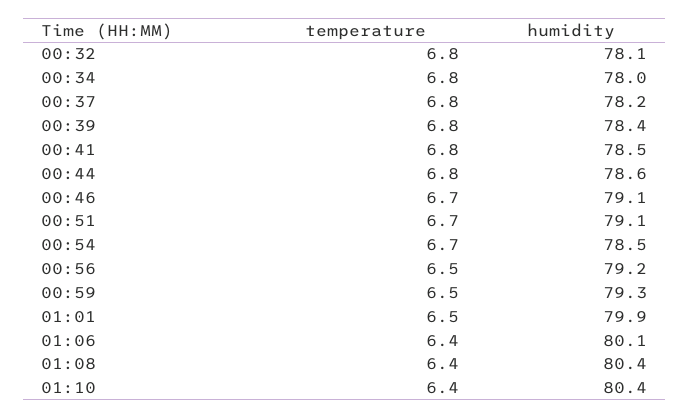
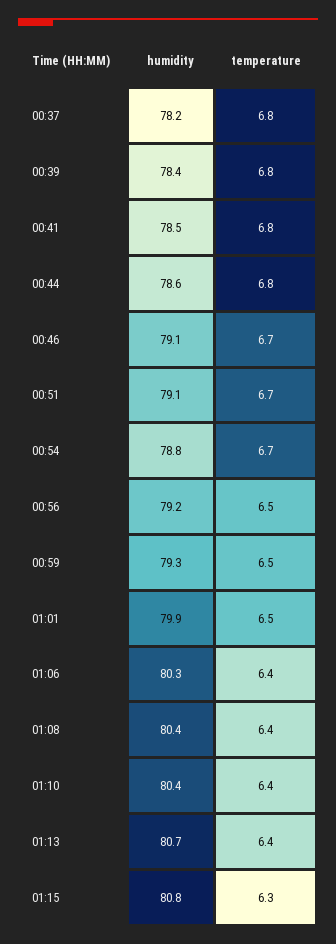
temperature, 00:32: 6.8 -> none
humidity, 00:32: 78.1 -> none
temperature, 00:34: 6.8 -> none
humidity, 00:34: 78 -> none
humidity, 00:54: 78.5 -> 78.8
humidity, 01:06: 80.1 -> 80.3
humidity, 01:13: none -> 80.7
temperature, 01:13: none -> 6.4
humidity, 01:15: none -> 80.8
temperature, 01:15: none -> 6.3

